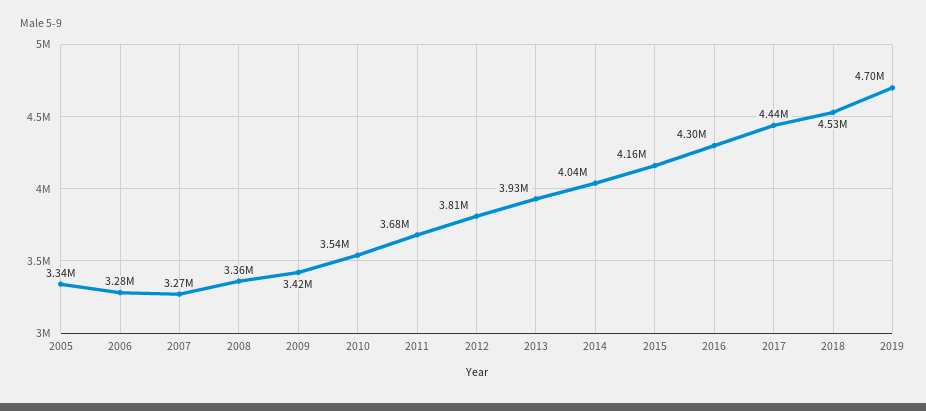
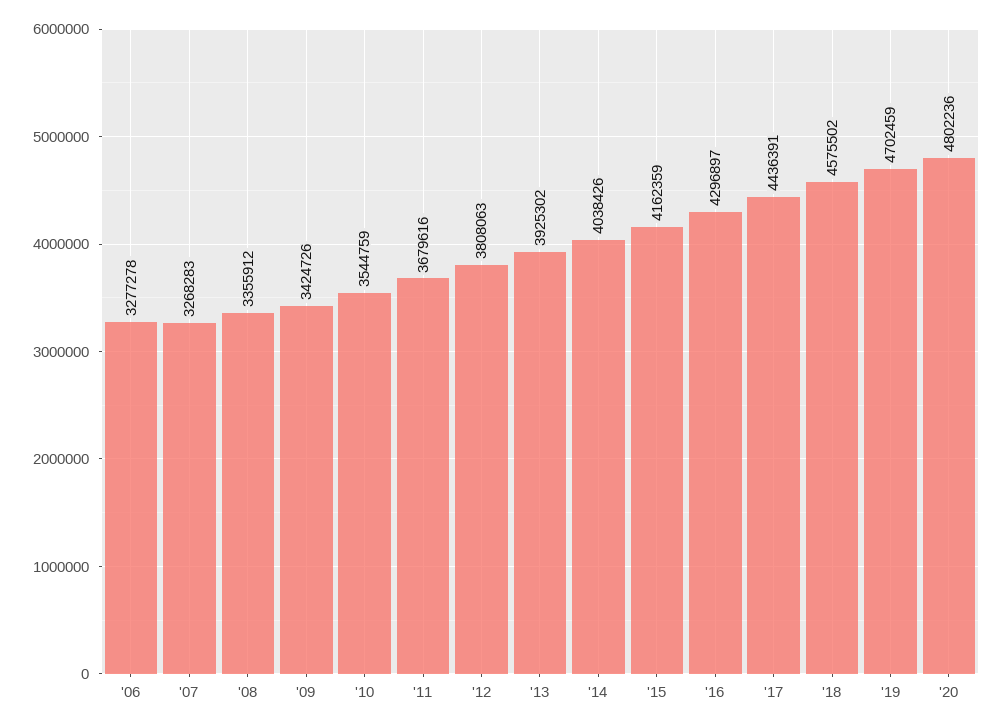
2005: 3340000 -> none
2018: 4530000 -> 4575502
'20: none -> 4802236

